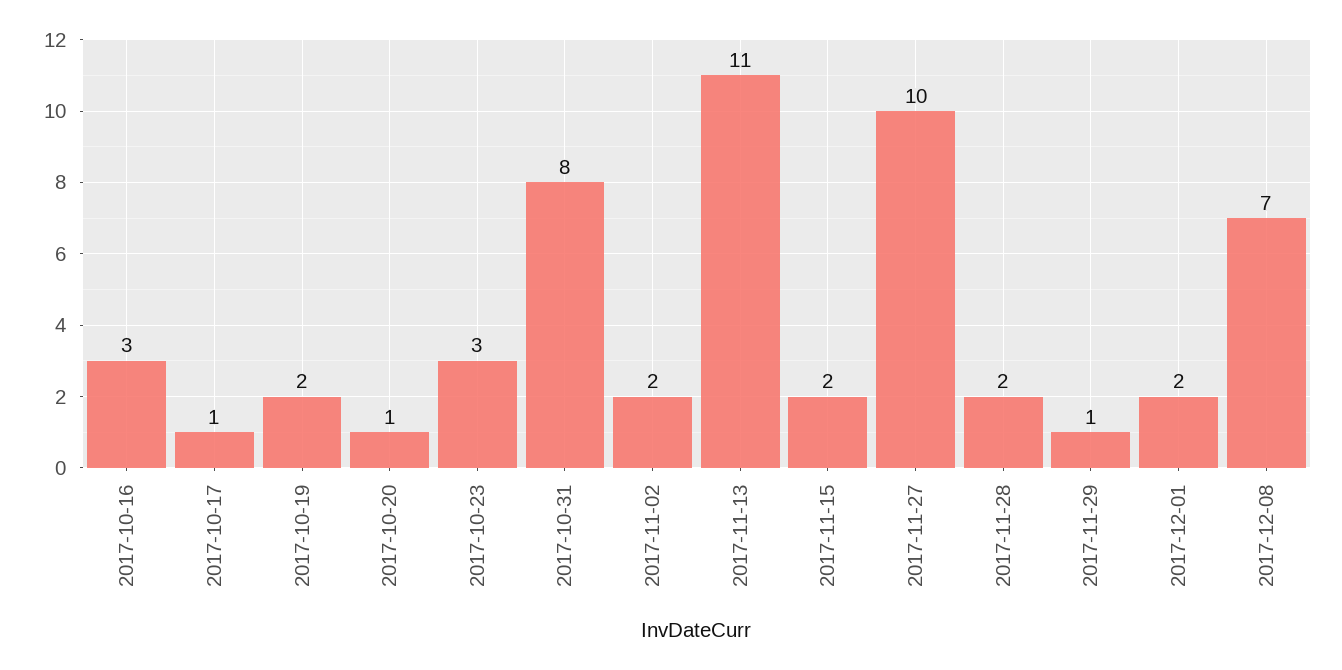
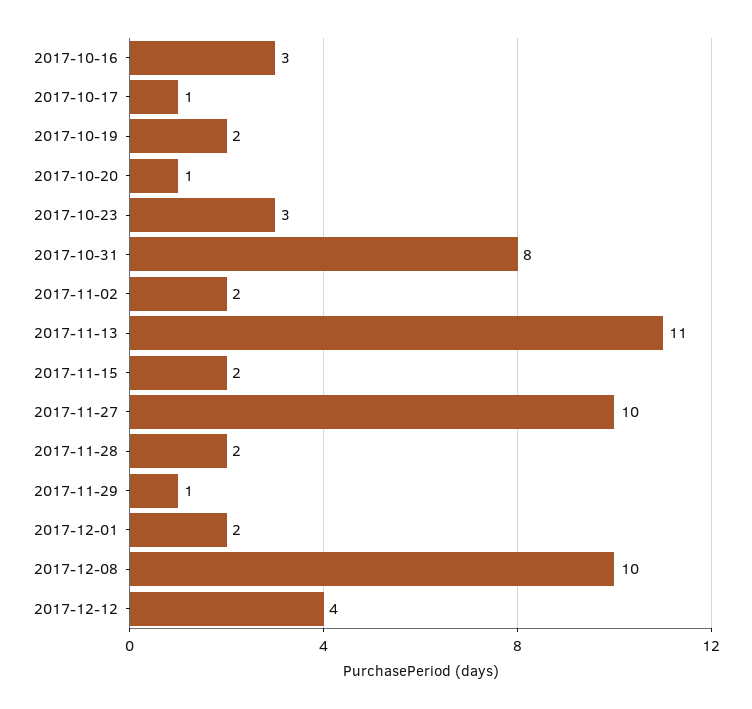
2017-12-08: 7 -> 10
2017-12-12: none -> 4

